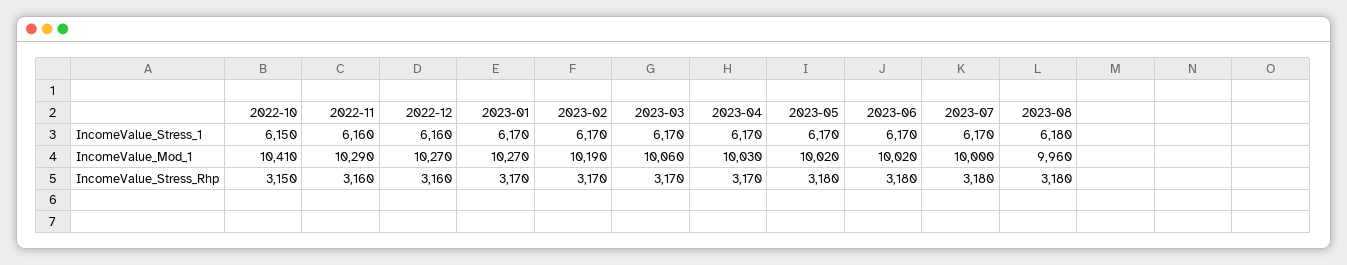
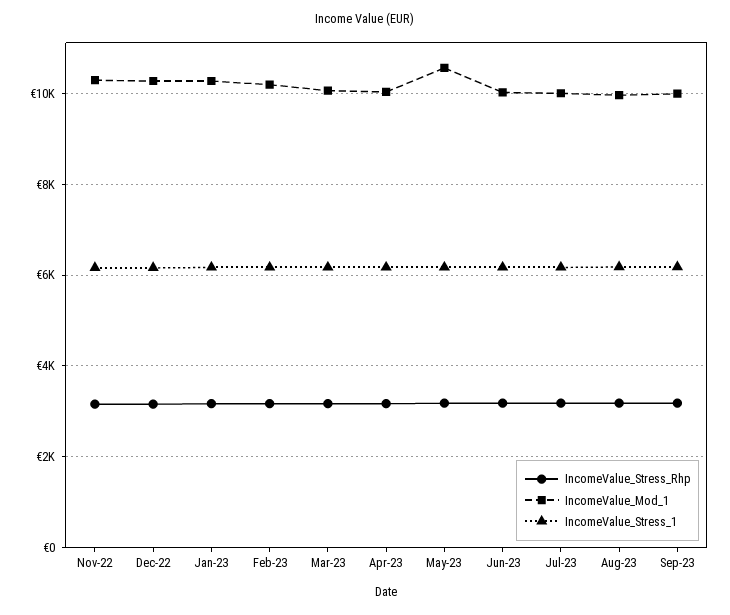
IncomeValue_Stress_1, 2022-10: 6150 -> none
IncomeValue_Mod_1, 2022-10: 10410 -> none
IncomeValue_Mod_1, 2023-05: 10020 -> 10600
IncomeValue_Stress_Rhp, 2022-10: 3150 -> none
IncomeValue_Stress_Rhp, Sep-23: none -> 3200
IncomeValue_Mod_1, Sep-23: none -> 10000
IncomeValue_Stress_1, Sep-23: none -> 6200

